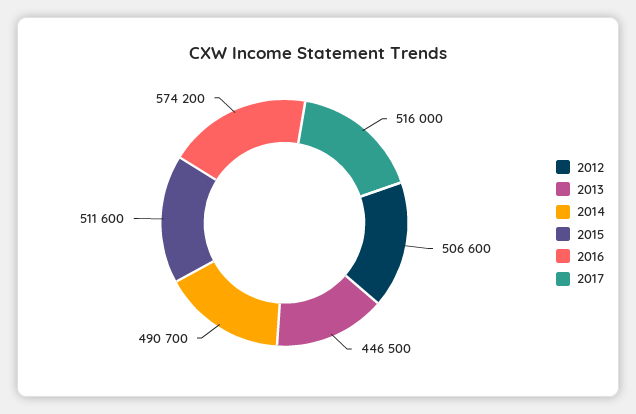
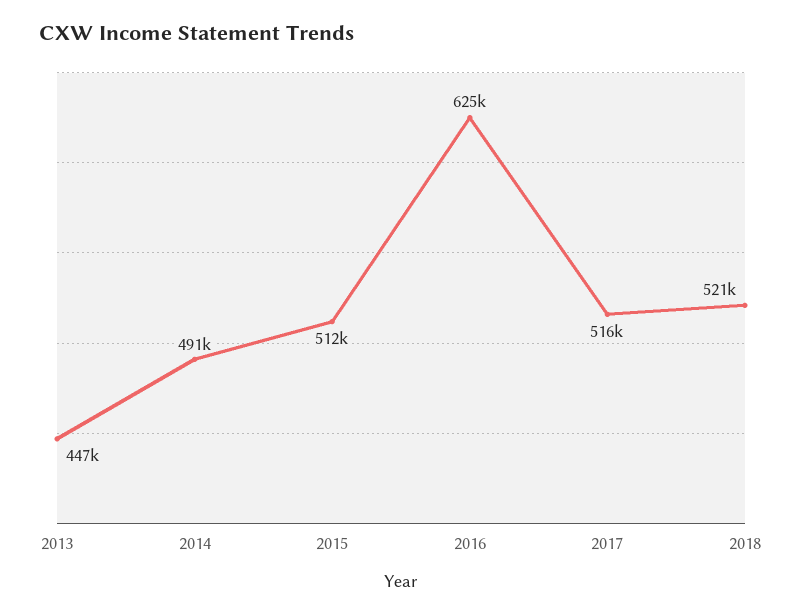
2012: 506600 -> none
2016: 574200 -> 625000
2018: none -> 521000

